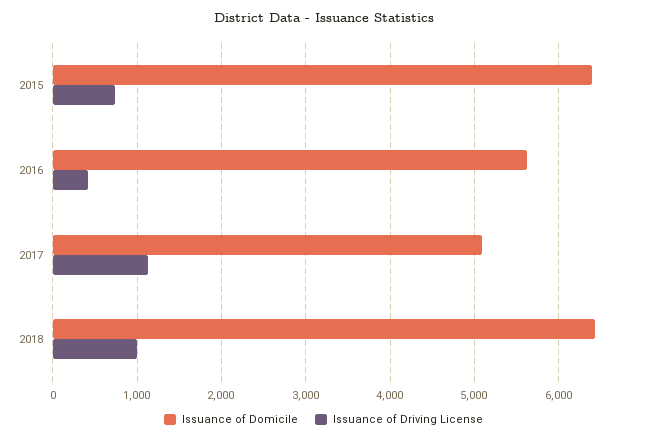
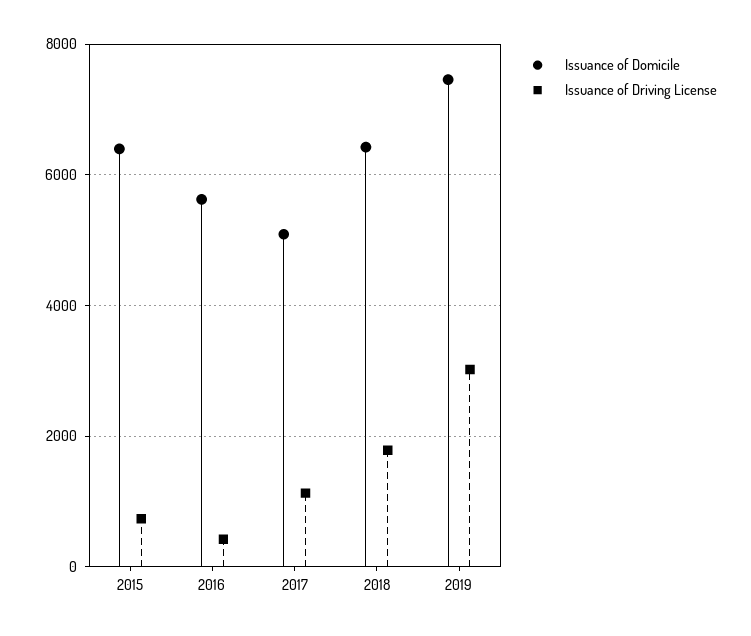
Issuance of Driving License, 2018: 1000 -> 1800
Issuance of Domicile, 2019: none -> 7400
Issuance of Driving License, 2019: none -> 3000

